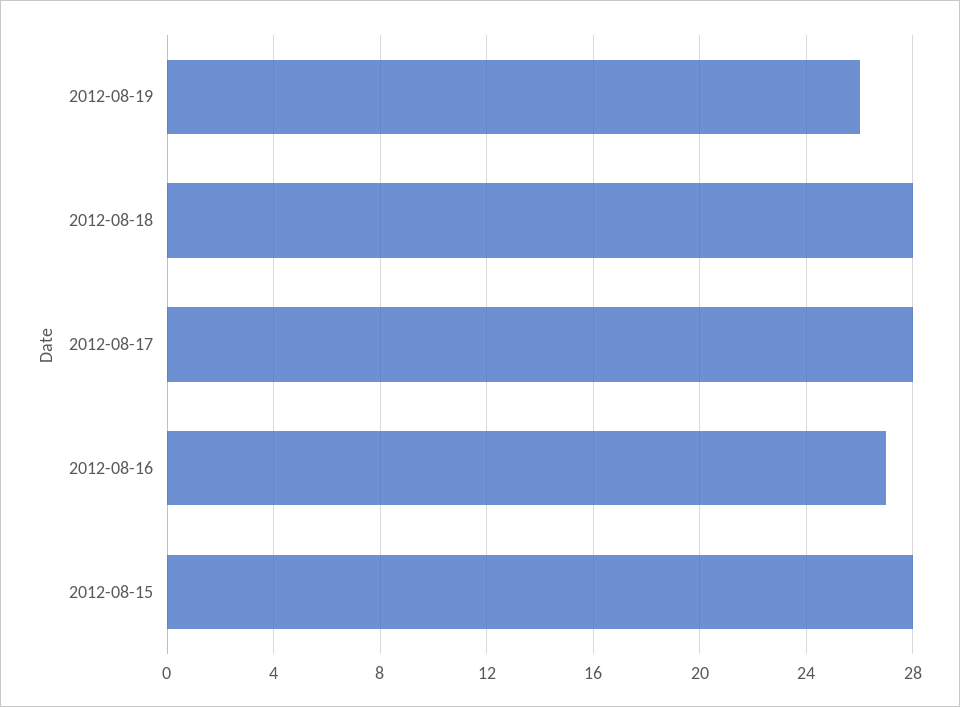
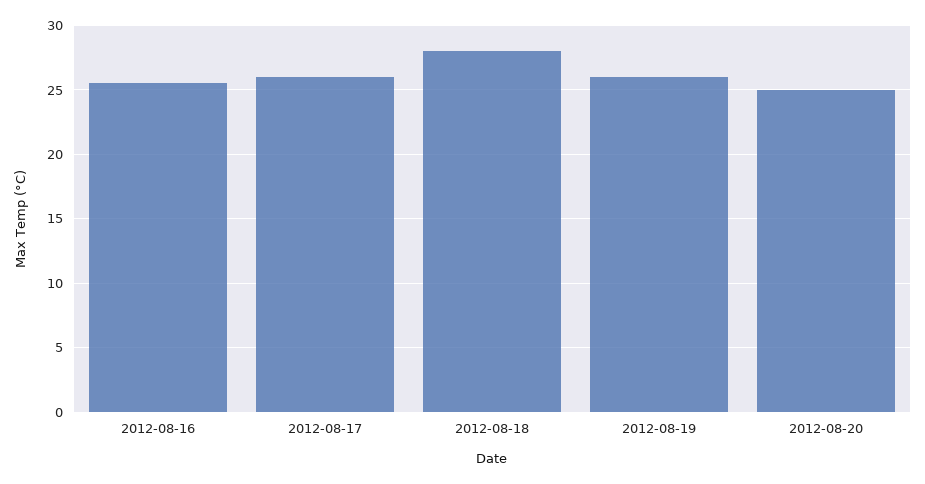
2012-08-17: 28 -> 26
2012-08-16: 27 -> 25.5
2012-08-15: 28 -> none
2012-08-20: none -> 25

